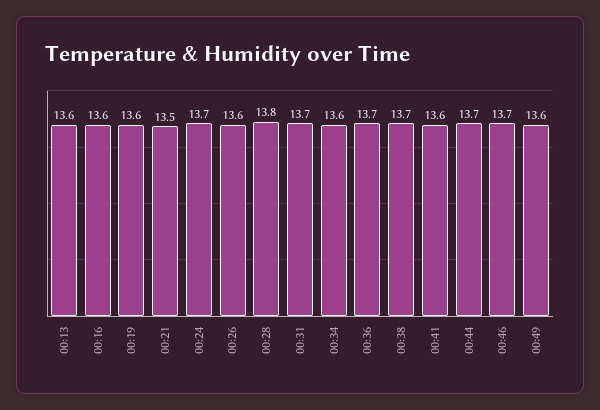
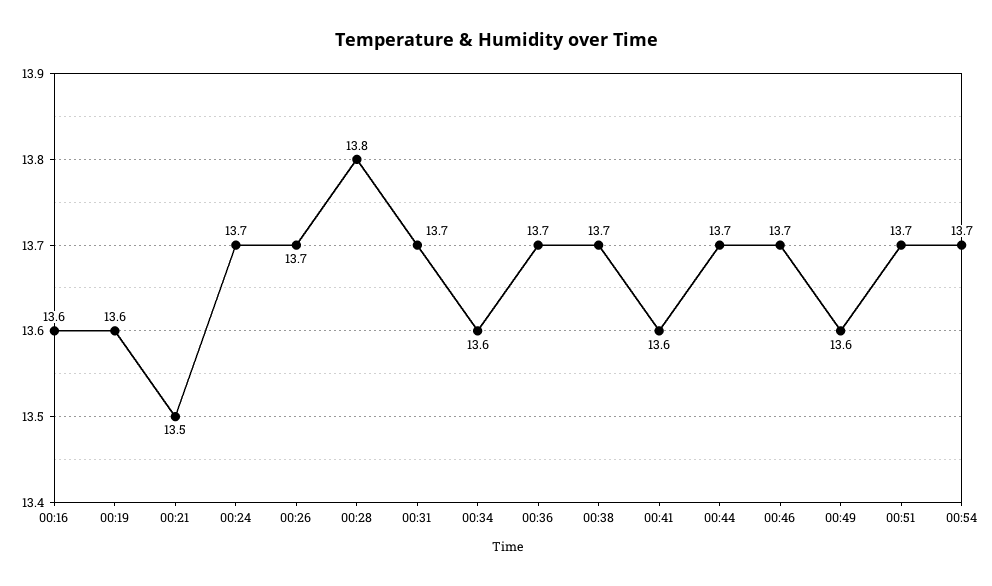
00:13: 13.6 -> none
00:26: 13.6 -> 13.7
00:51: none -> 13.7
00:54: none -> 13.7

